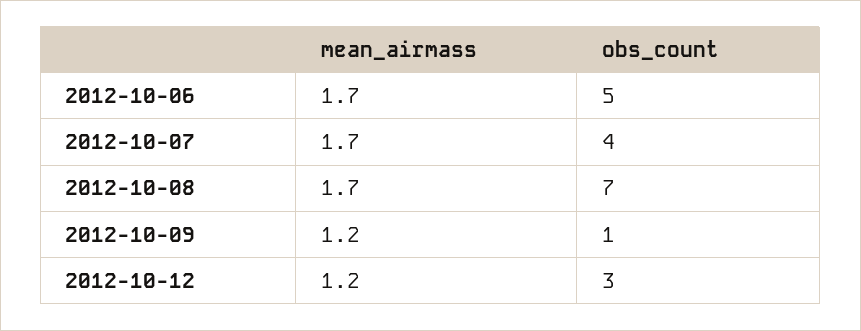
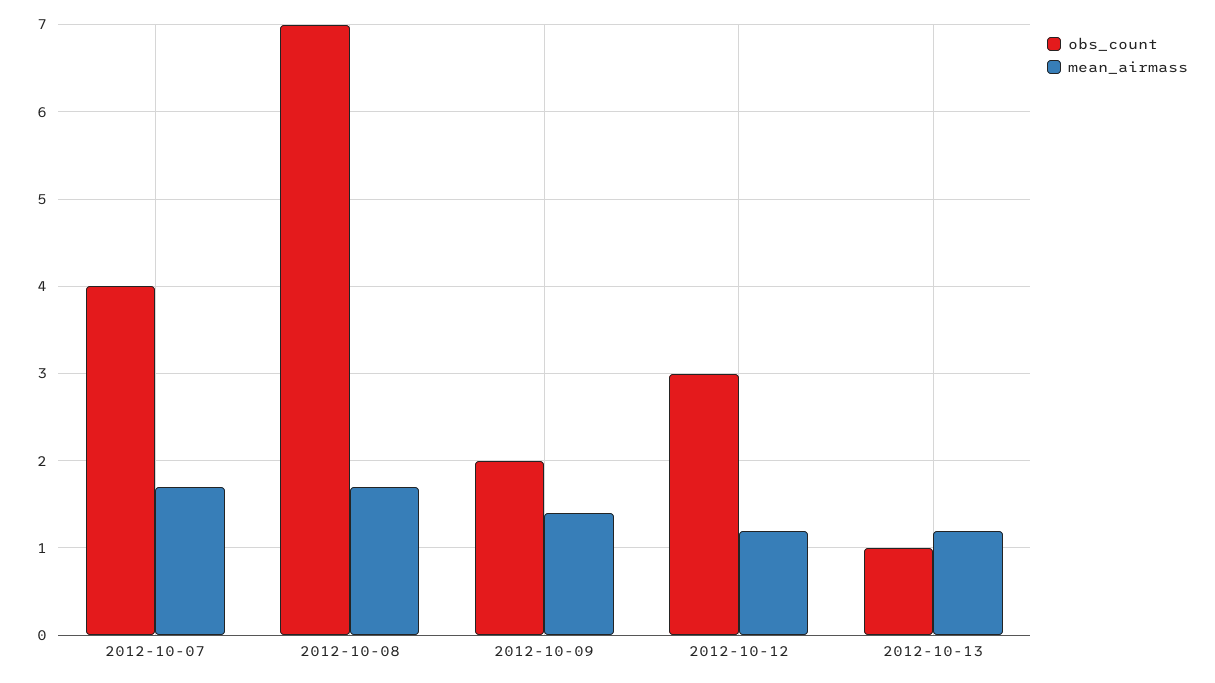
mean_airmass, 2012-10-06: 1.7 -> none
obs_count, 2012-10-06: 5 -> none
mean_airmass, 2012-10-09: 1.2 -> 1.4
obs_count, 2012-10-09: 1 -> 2
obs_count, 2012-10-13: none -> 1
mean_airmass, 2012-10-13: none -> 1.2

